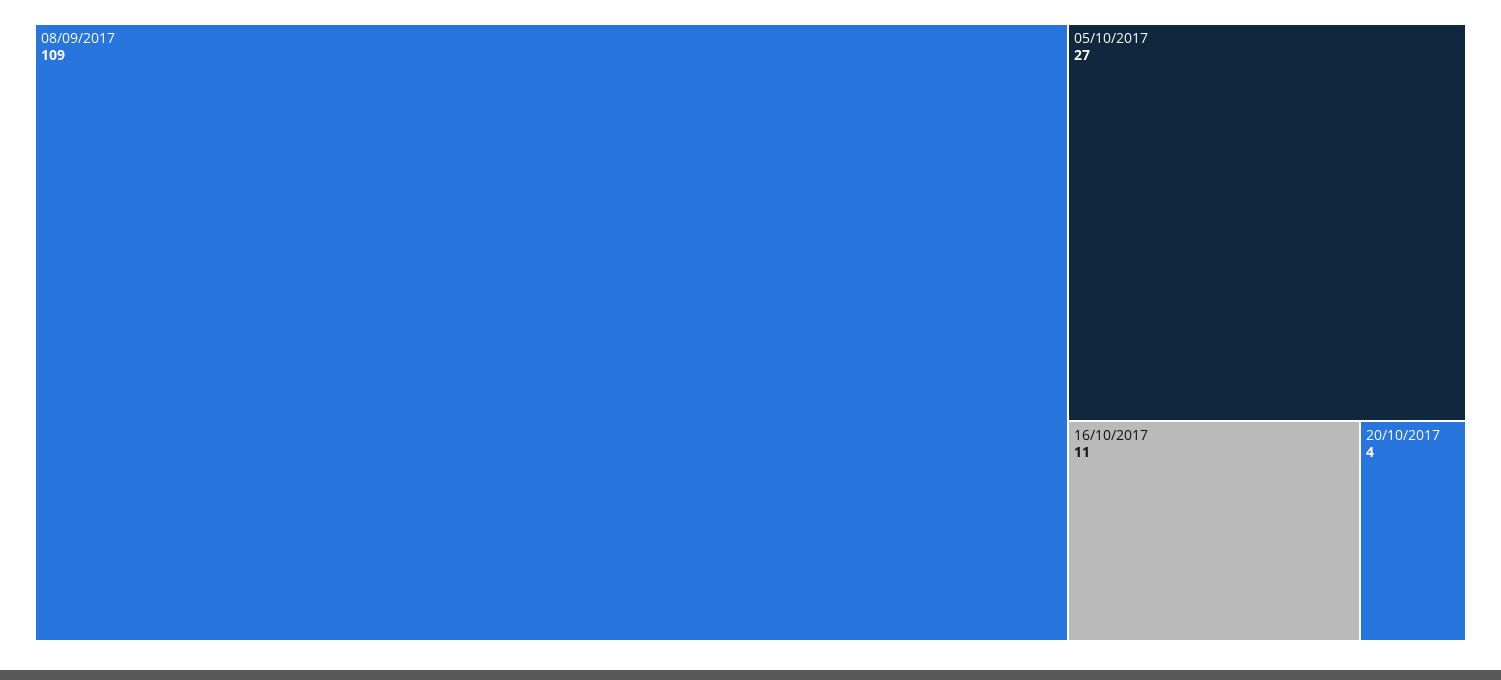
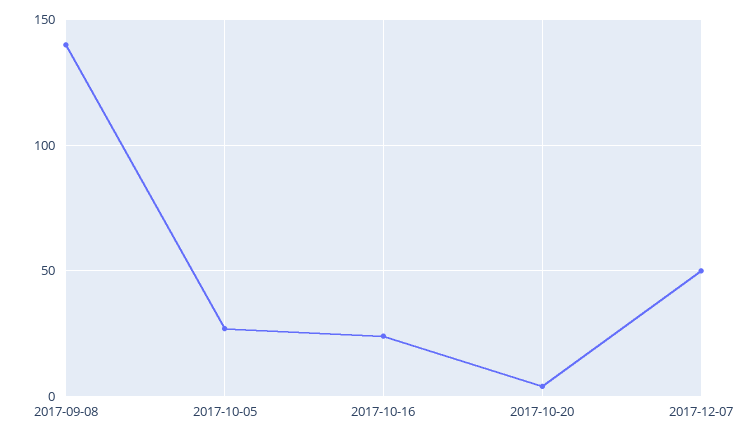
08/09/2017: 109 -> 140
16/10/2017: 11 -> 25
2017-12-07: none -> 50

